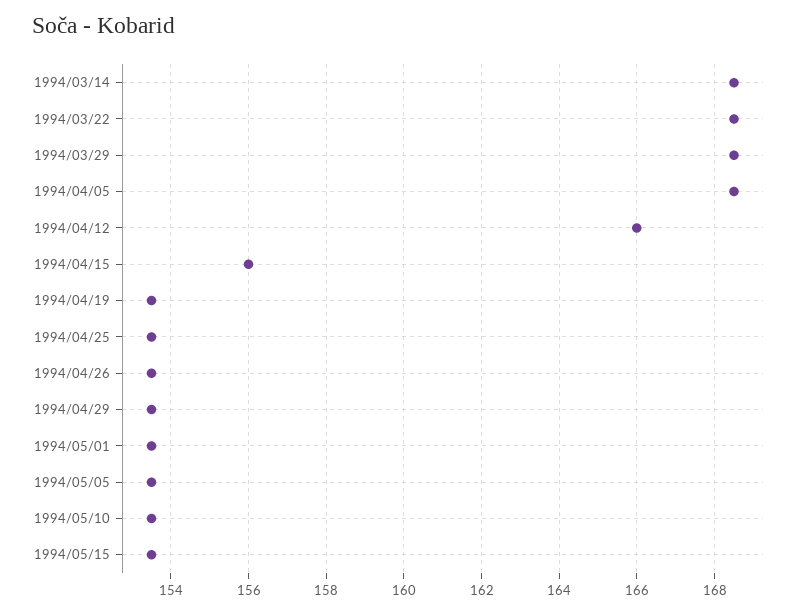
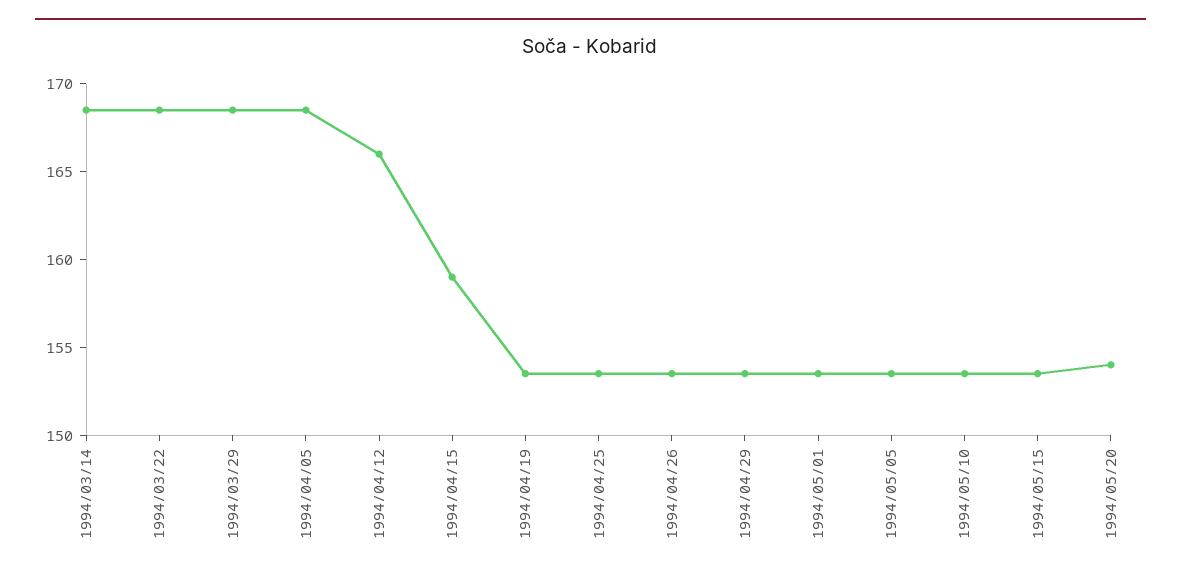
1994/04/15: 156 -> 159
1994/05/20: none -> 154

